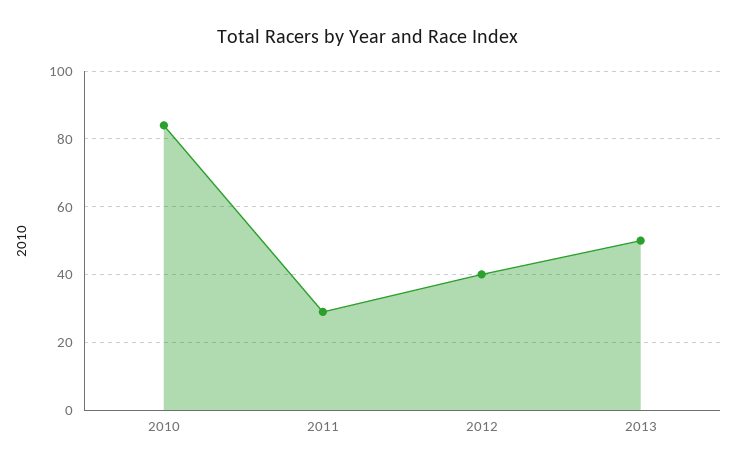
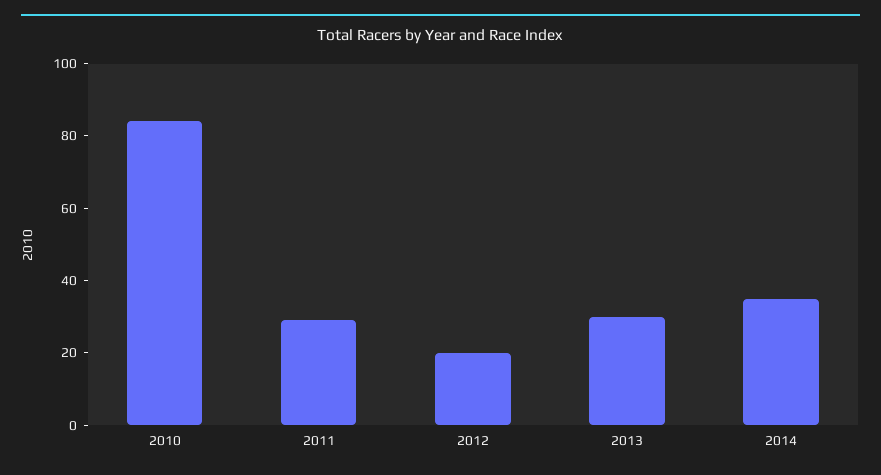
2012: 40 -> 20
2013: 50 -> 30
2014: none -> 35

